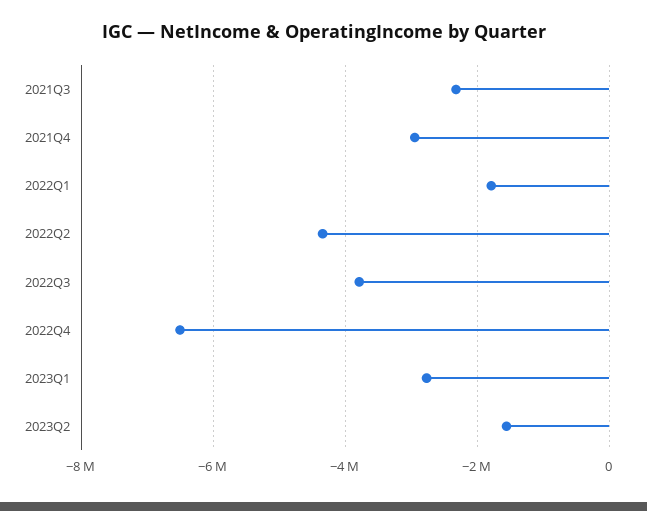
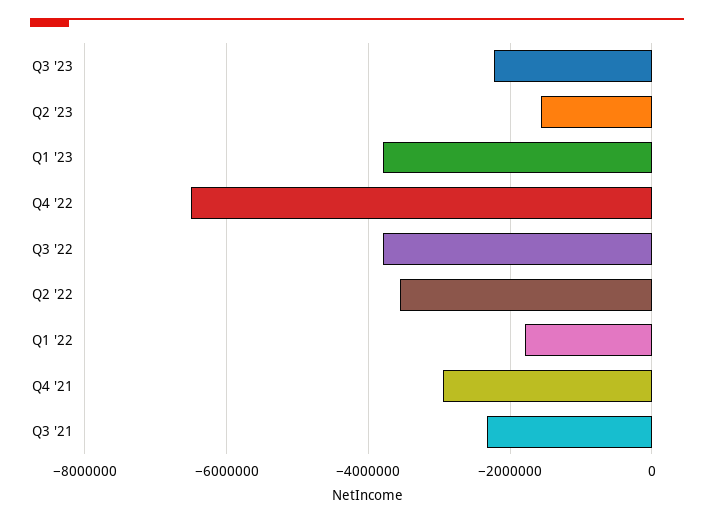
2022Q2: -4400000 -> -3600000
2023Q1: -2800000 -> -3800000
Q3 '23: none -> -2200000

